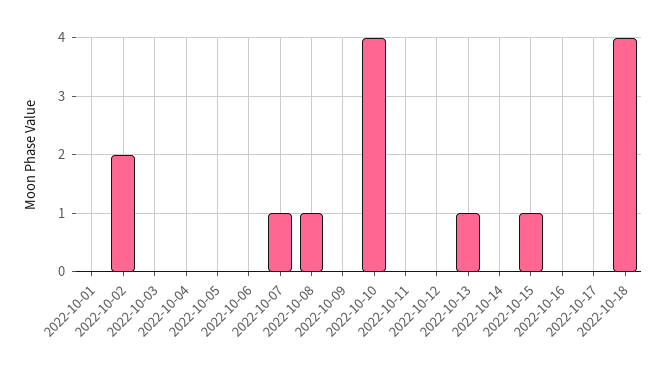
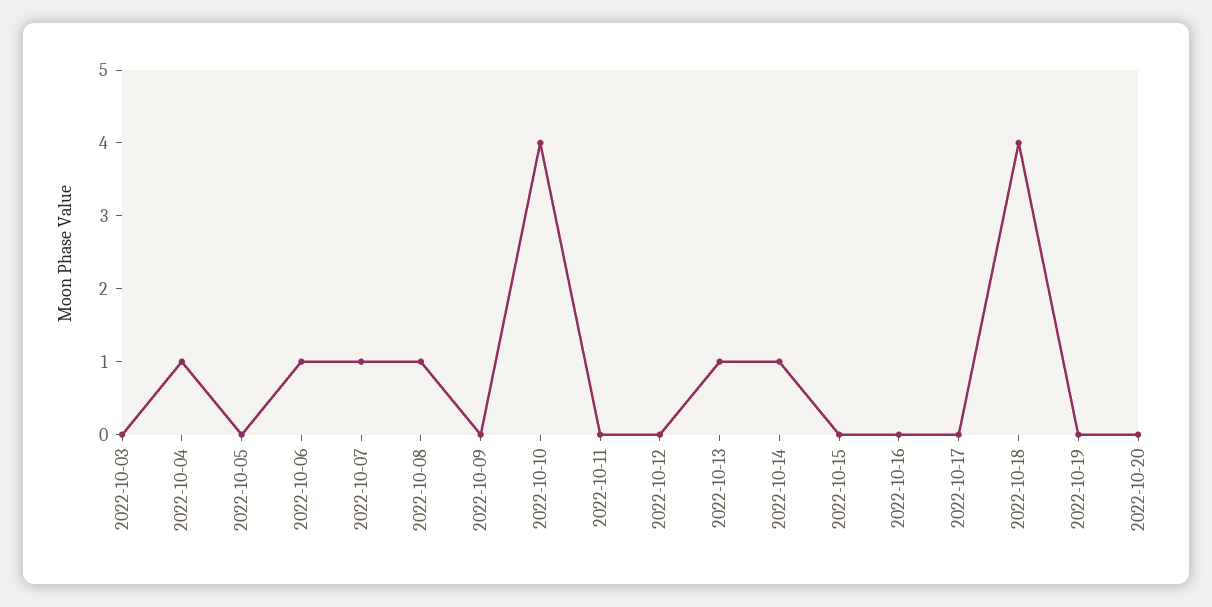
2022-10-01: 0 -> none
2022-10-02: 2 -> none
2022-10-04: 0 -> 1
2022-10-06: 0 -> 1
2022-10-14: 0 -> 1
2022-10-15: 1 -> 0
2022-10-19: none -> 0
2022-10-20: none -> 0

